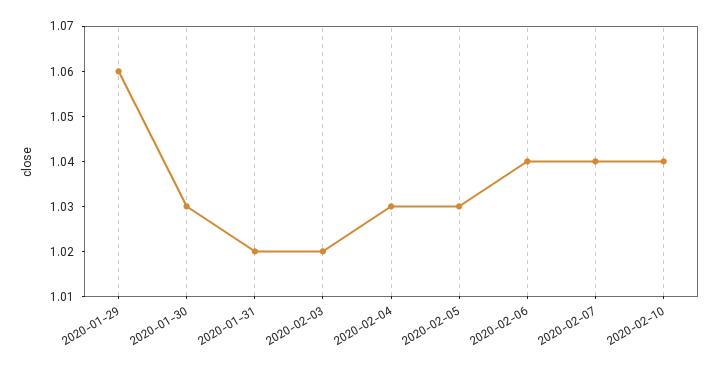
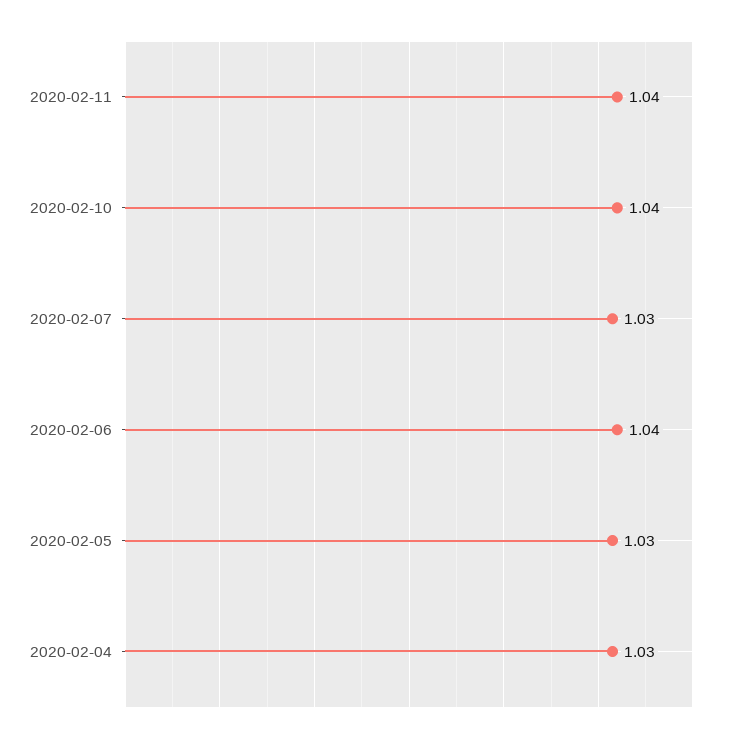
2020-01-29: 1.06 -> none
2020-01-30: 1.03 -> none
2020-01-31: 1.02 -> none
2020-02-03: 1.02 -> none
2020-02-07: 1.04 -> 1.03
2020-02-11: none -> 1.04

